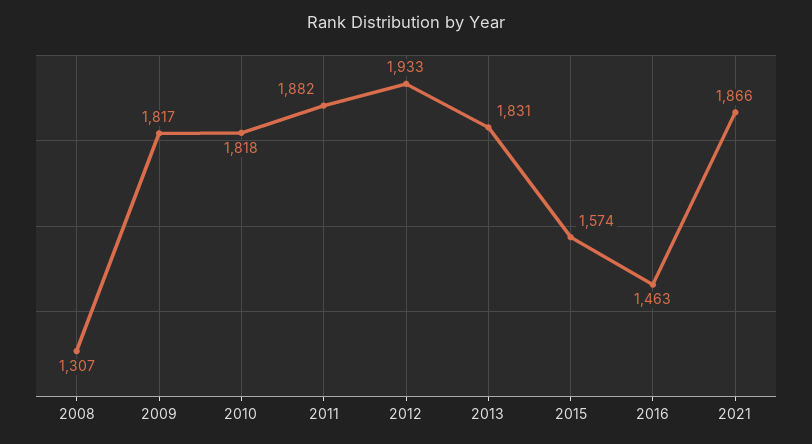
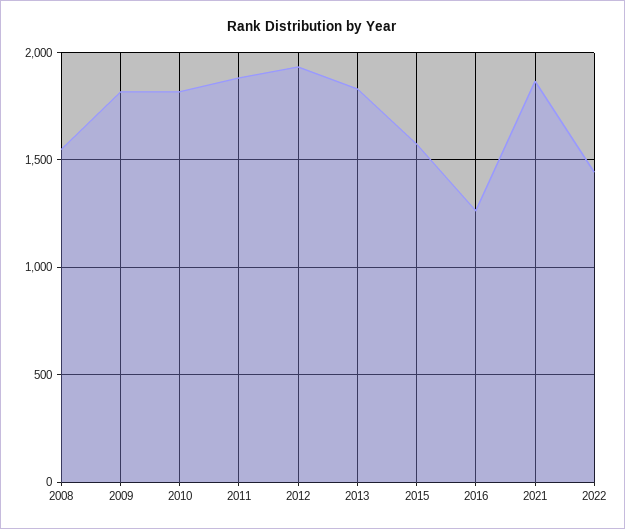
2008: 1307 -> 1550
2016: 1463 -> 1250
2022: none -> 1450

